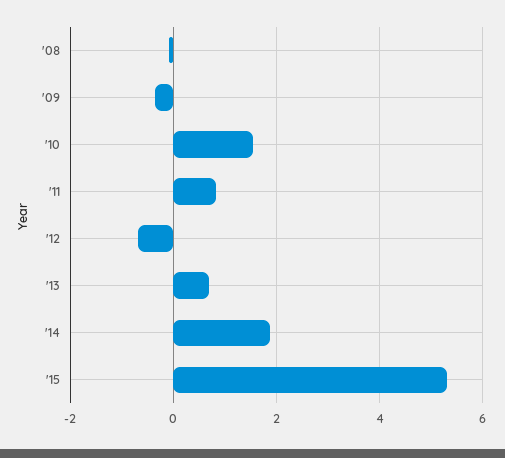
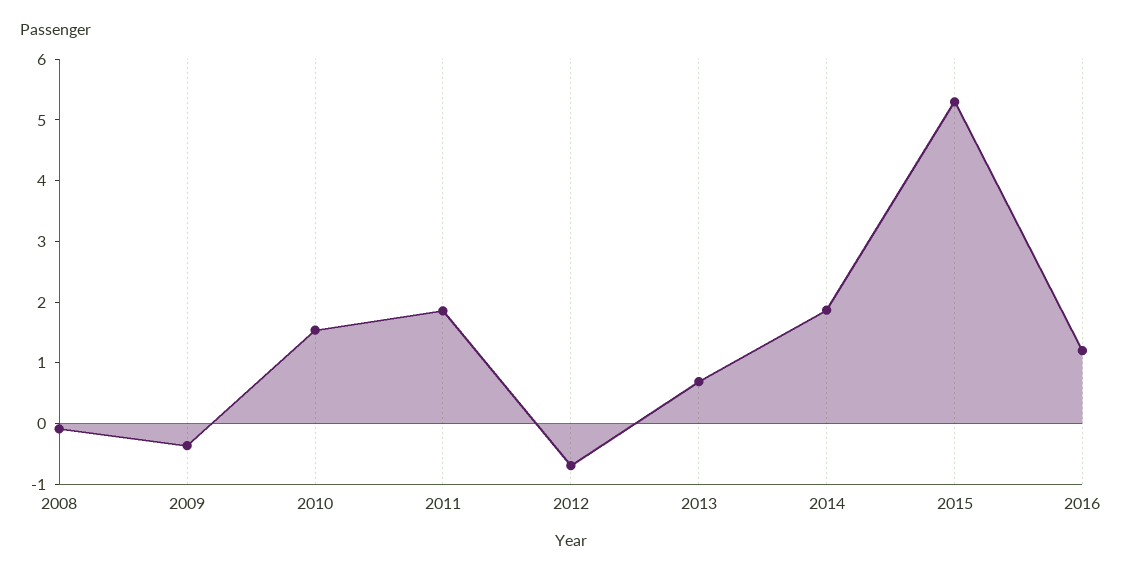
'11: 0.8 -> 1.8
2016: none -> 1.2

